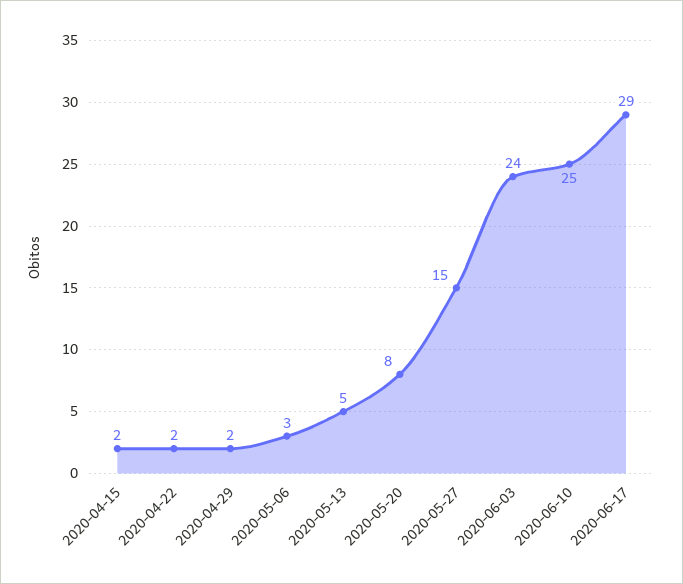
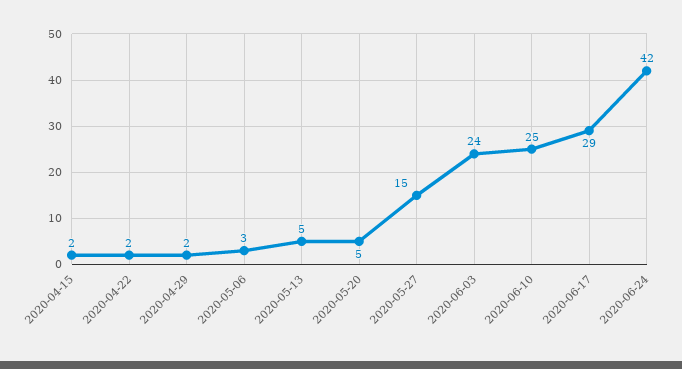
2020-05-20: 8 -> 5
2020-06-24: none -> 42

